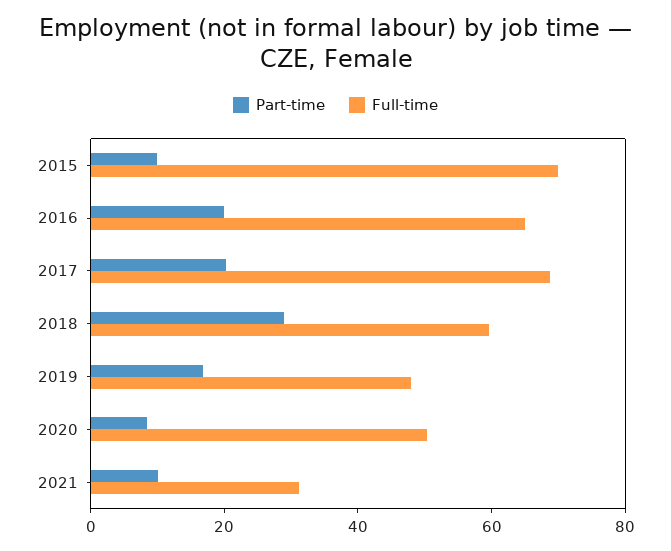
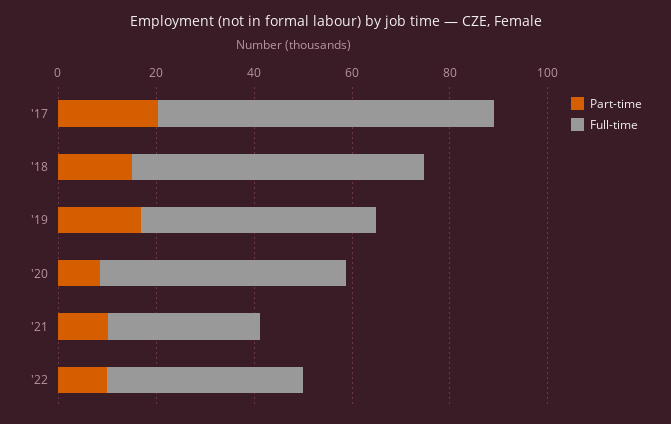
Part-time, 2015: 10 -> none
Full-time, 2015: 70 -> none
Part-time, 2016: 20 -> none
Full-time, 2016: 65 -> none
Part-time, 2018: 30 -> 15
Part-time, '22: none -> 10
Full-time, '22: none -> 40

